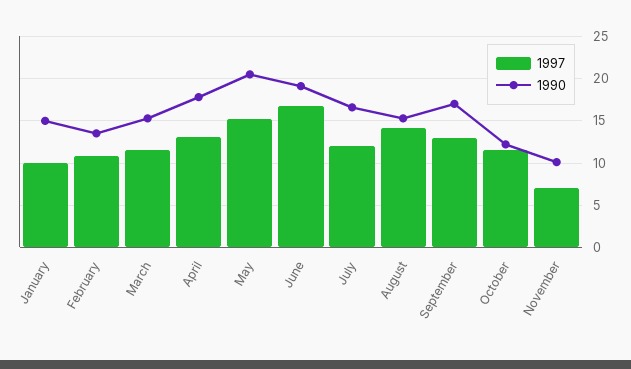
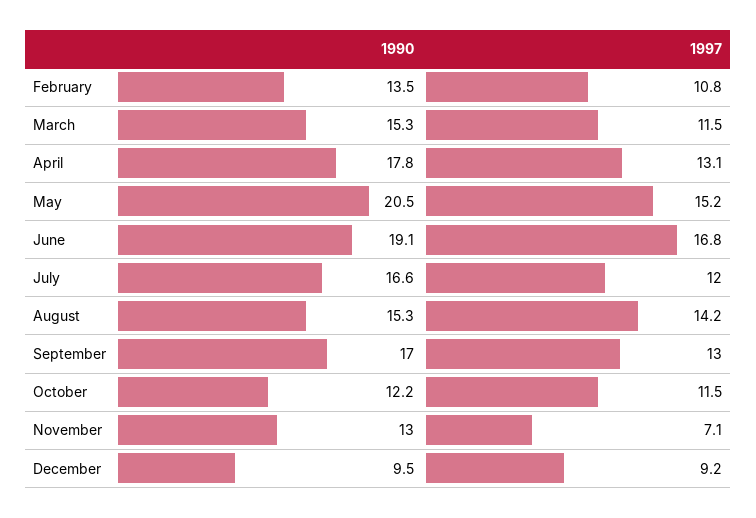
1997, January: 10 -> none
1990, January: 15 -> none
1990, November: 10 -> 13
1990, December: none -> 9.5
1997, December: none -> 9.2

